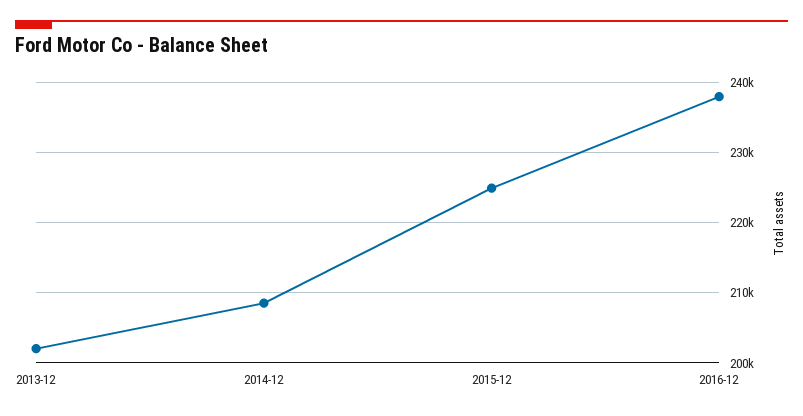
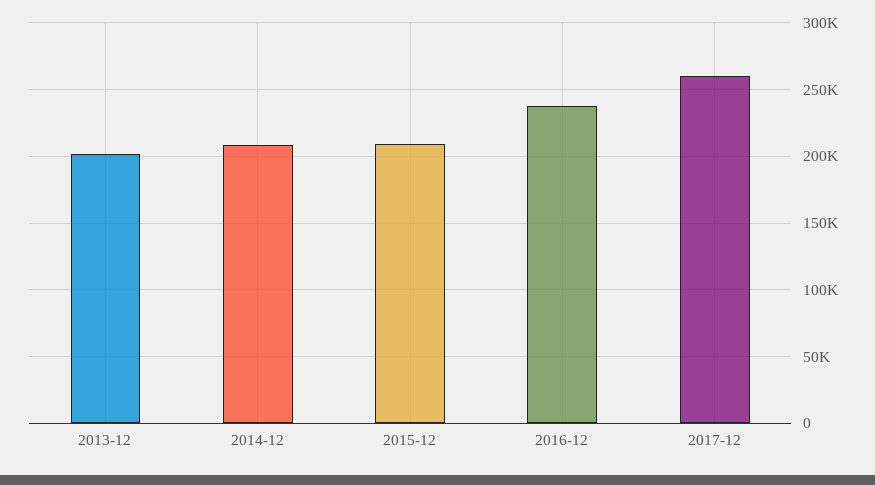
2015-12: 225000 -> 210000
2017-12: none -> 260000

